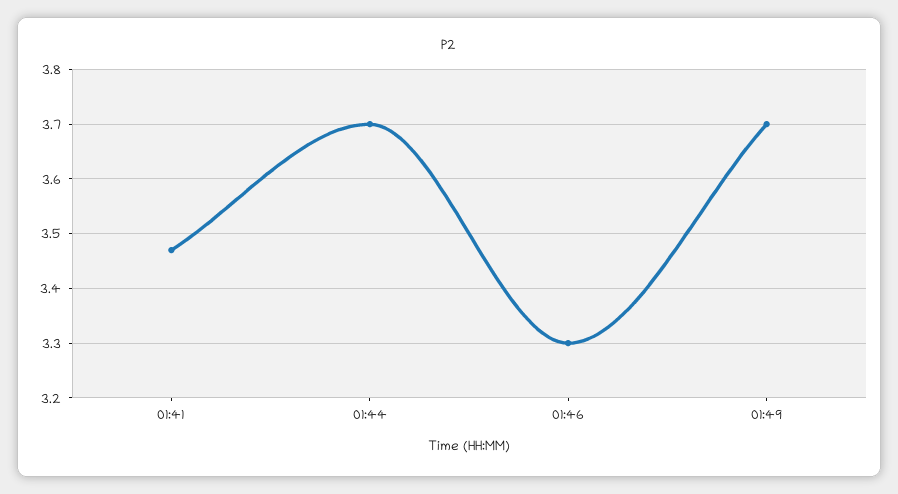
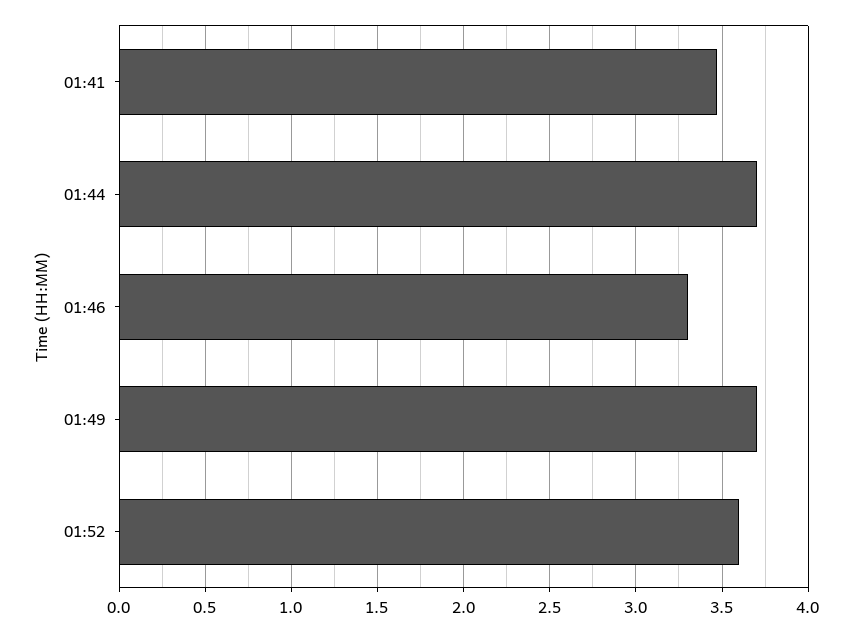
01:52: none -> 3.6

